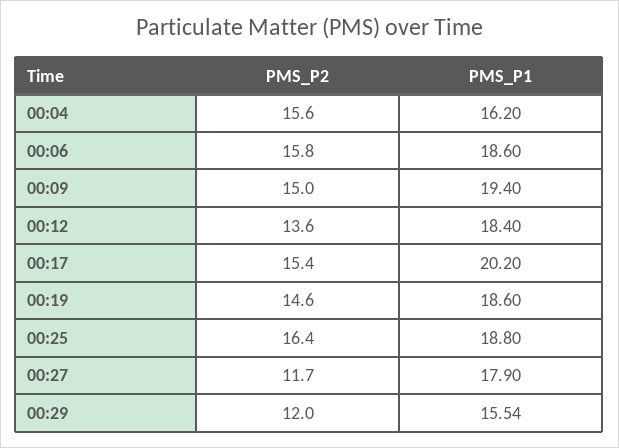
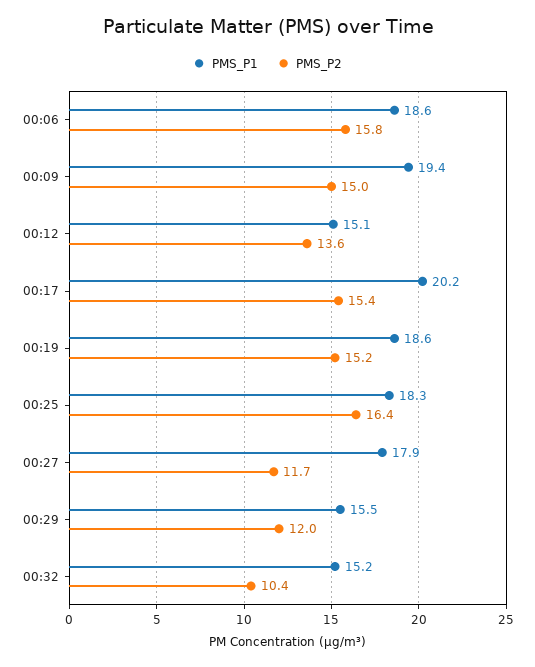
PMS_P2, 00:04: 15.6 -> none
PMS_P1, 00:04: 16.2 -> none
PMS_P1, 00:12: 18.4 -> 15.1
PMS_P2, 00:19: 14.6 -> 15.2
PMS_P1, 00:25: 18.8 -> 18.3
PMS_P1, 00:32: none -> 15.2
PMS_P2, 00:32: none -> 10.4

